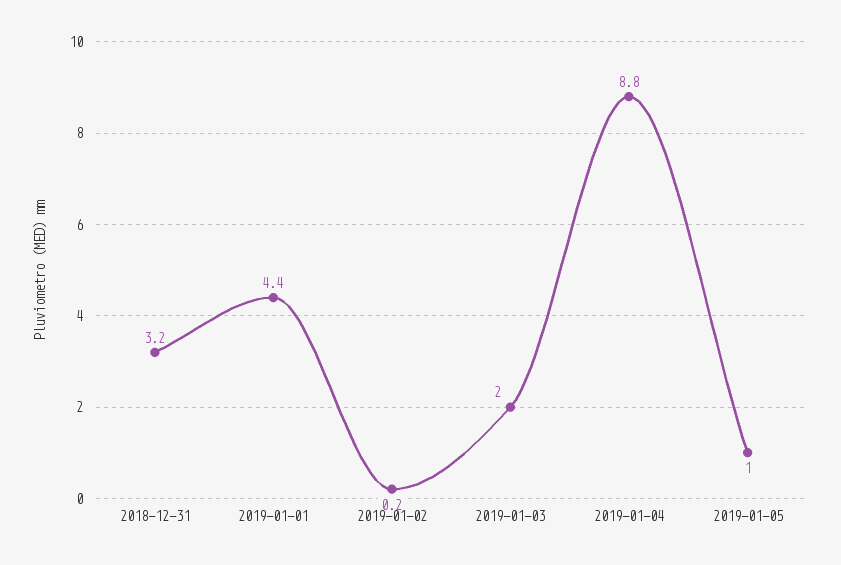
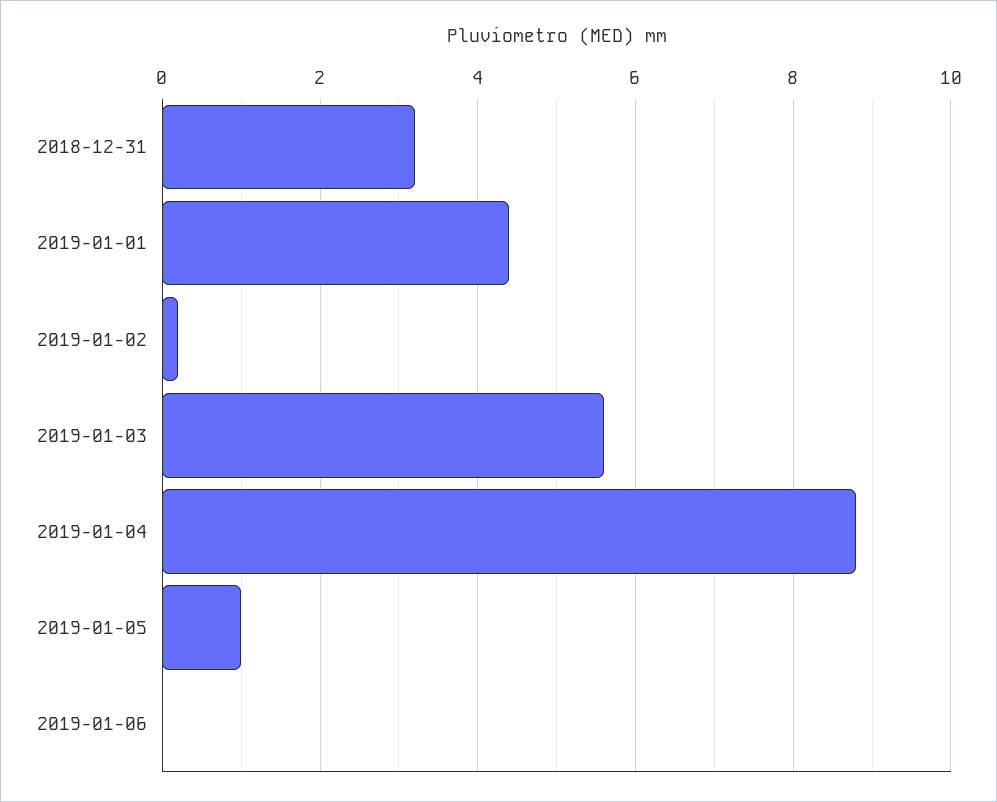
2019-01-03: 2 -> 5.5
2019-01-06: none -> 0

